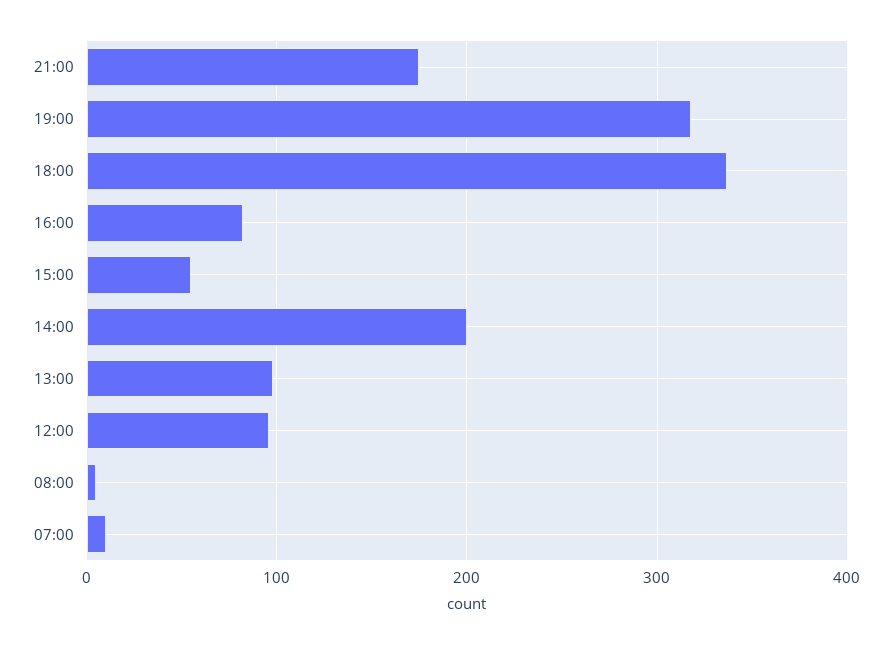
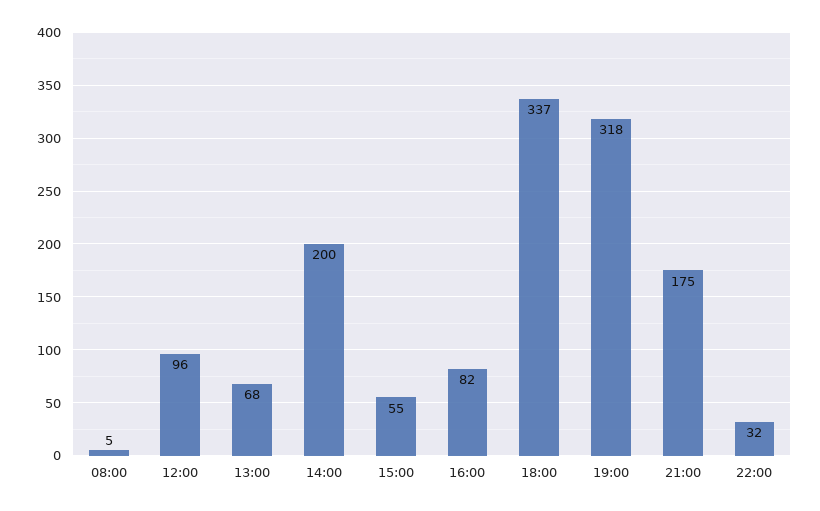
13:00: 100 -> 68
07:00: 10 -> none
22:00: none -> 32

